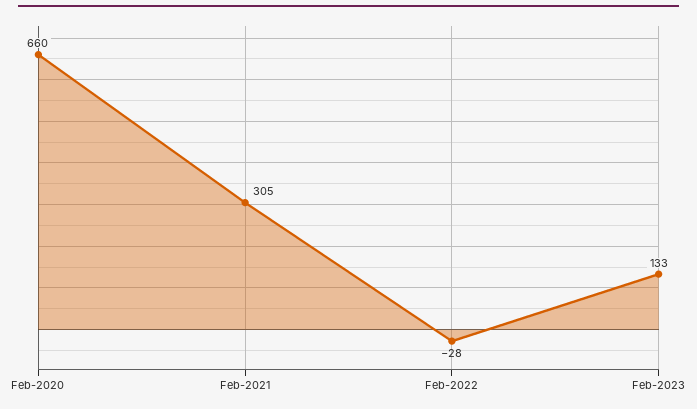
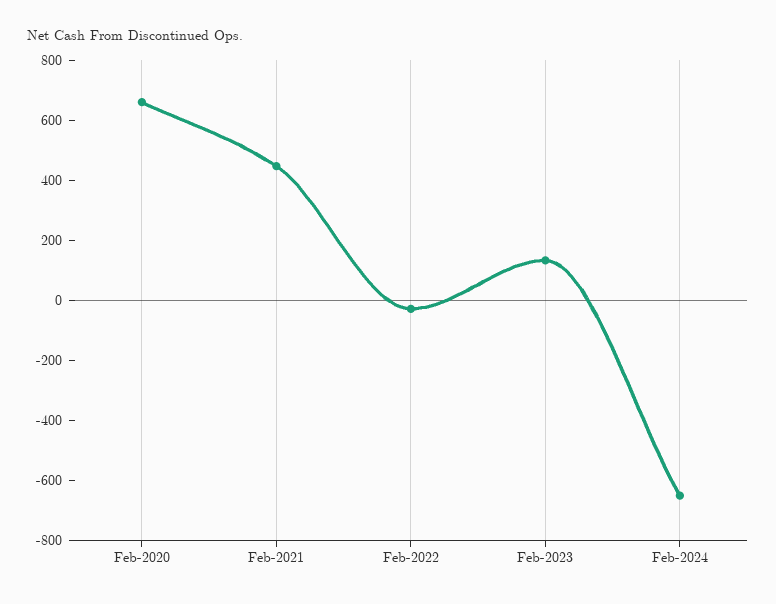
Feb-2021: 305 -> 450
Feb-2024: none -> -650

